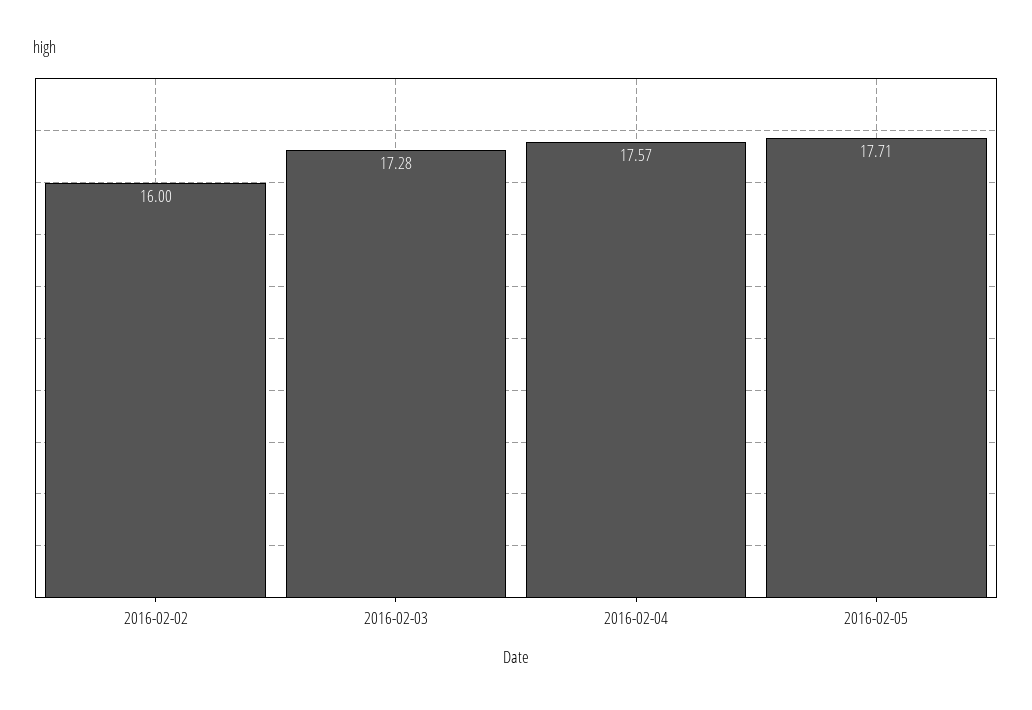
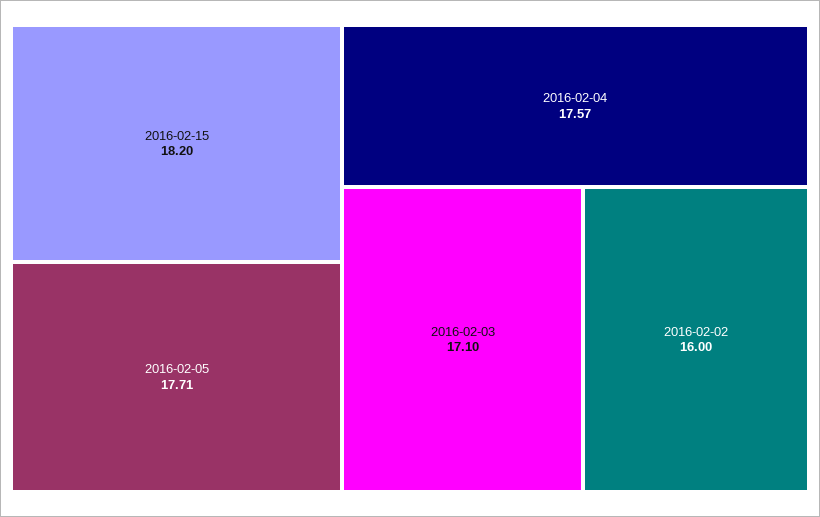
2016-02-03: 17.28 -> 17.1
2016-02-15: none -> 18.2

